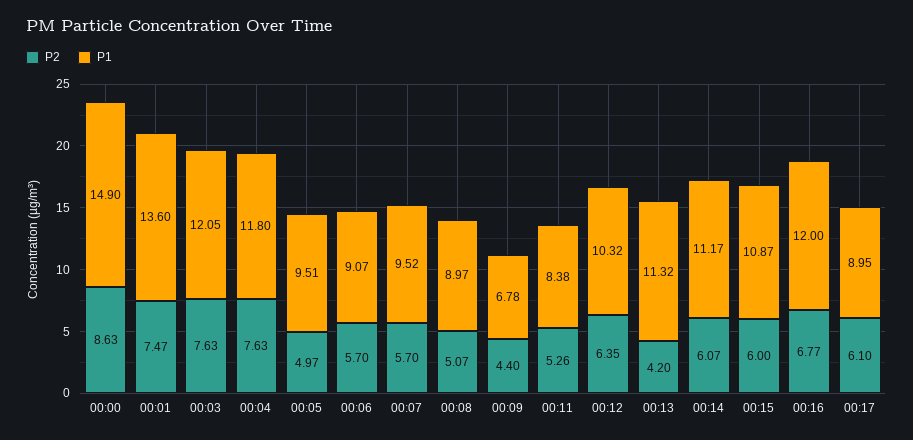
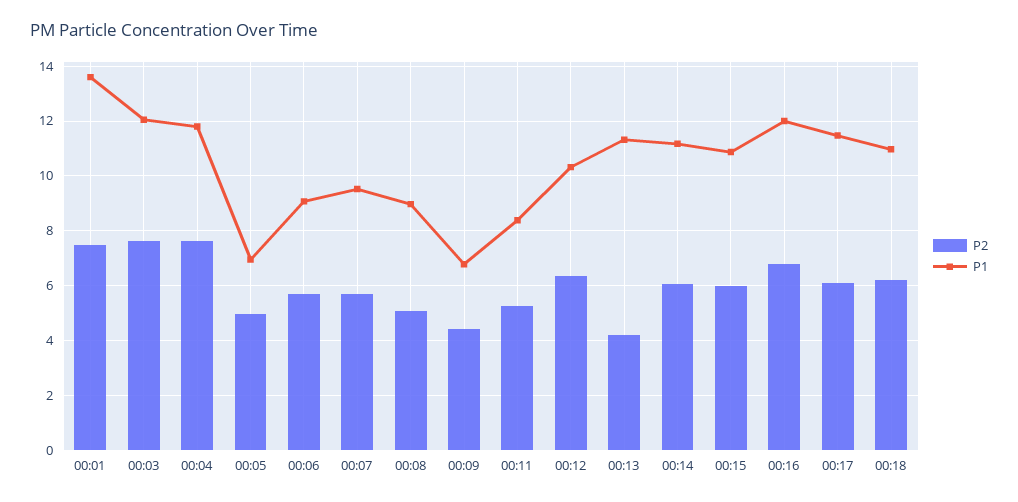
P2, 00:00: 8.63 -> none
P1, 00:00: 14.9 -> none
P1, 00:05: 9.51 -> 7
P1, 00:17: 8.95 -> 11.5
P2, 00:18: none -> 6.25
P1, 00:18: none -> 11

